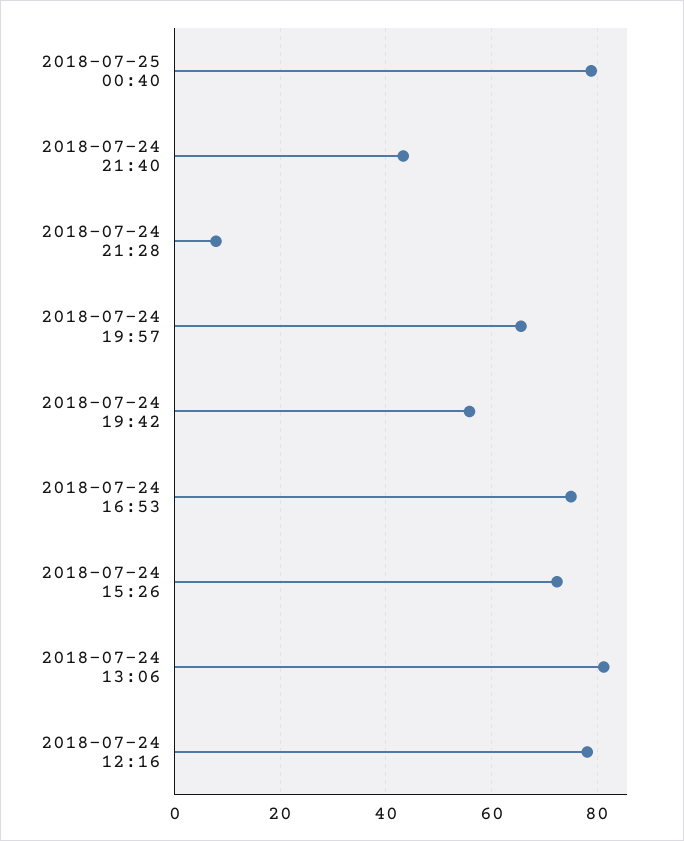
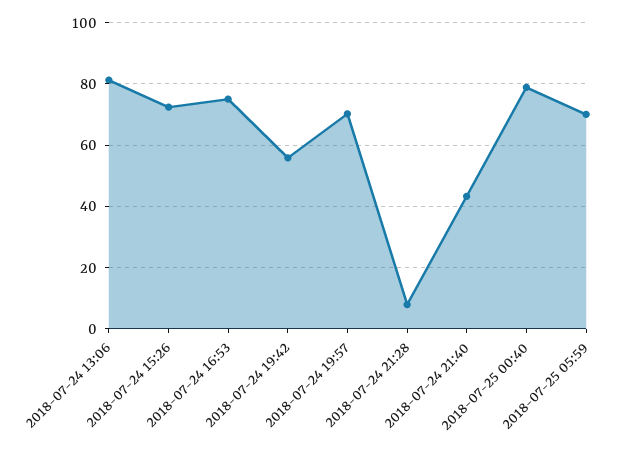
2018-07-24 19:57: 66 -> 70
2018-07-24 12:16: 78 -> none
2018-07-25 05:59: none -> 70

